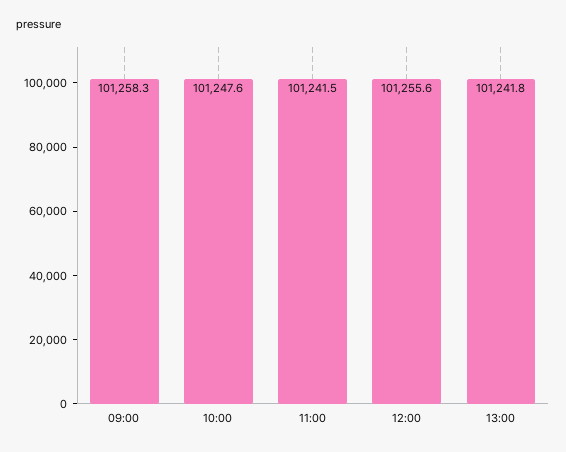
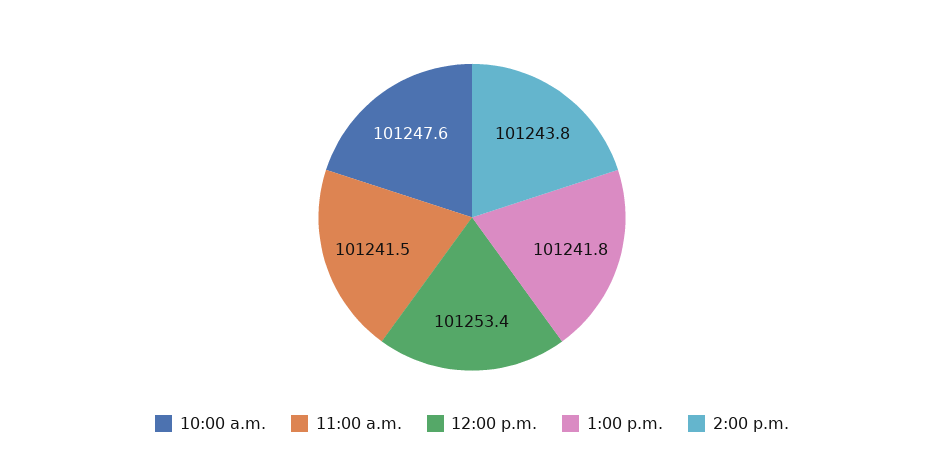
09:00: 101258.3 -> none
12:00: 101255.6 -> 101253.4
2:00 p.m.: none -> 101243.8

